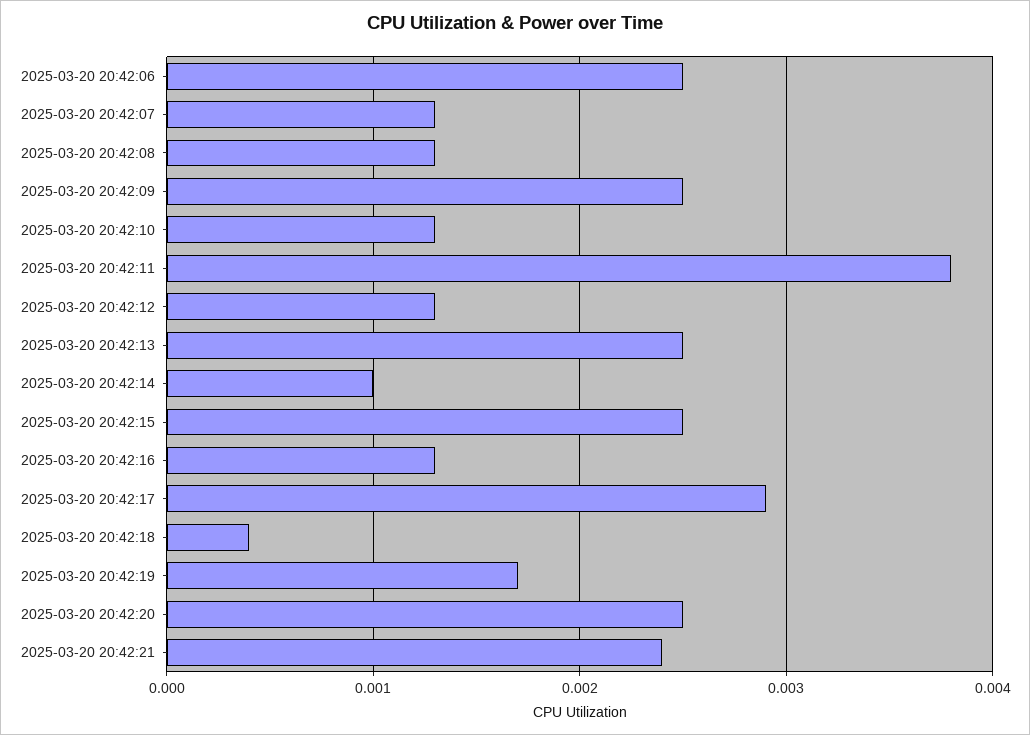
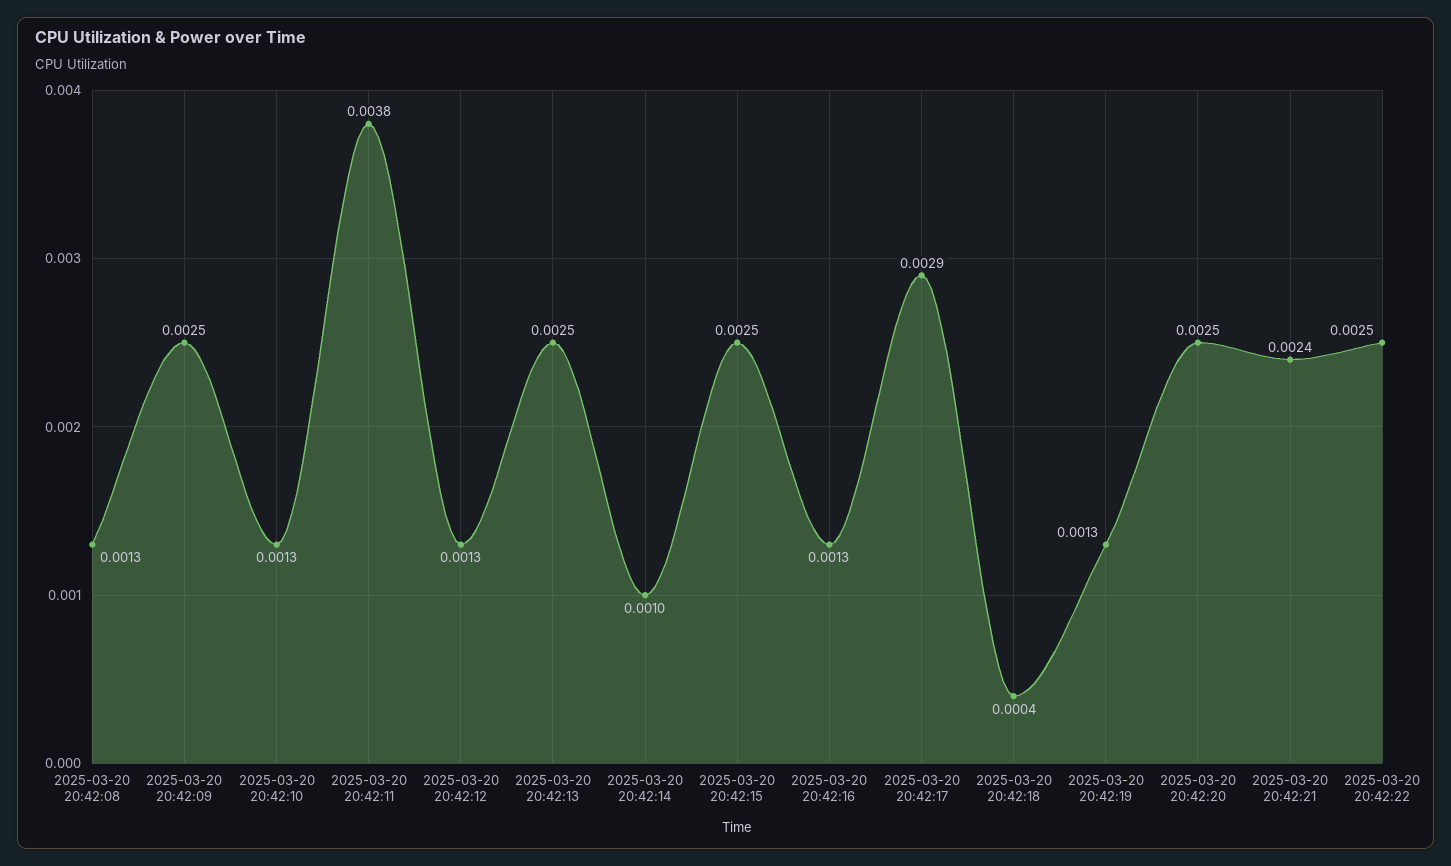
2025-03-20 20:42:06: 0.0025 -> none
2025-03-20 20:42:07: 0.0013 -> none
2025-03-20 20:42:19: 0.0017 -> 0.0013
2025-03-20 20:42:22: none -> 0.0025

